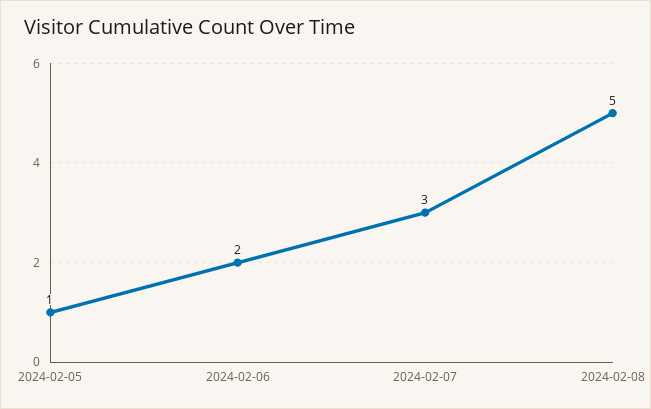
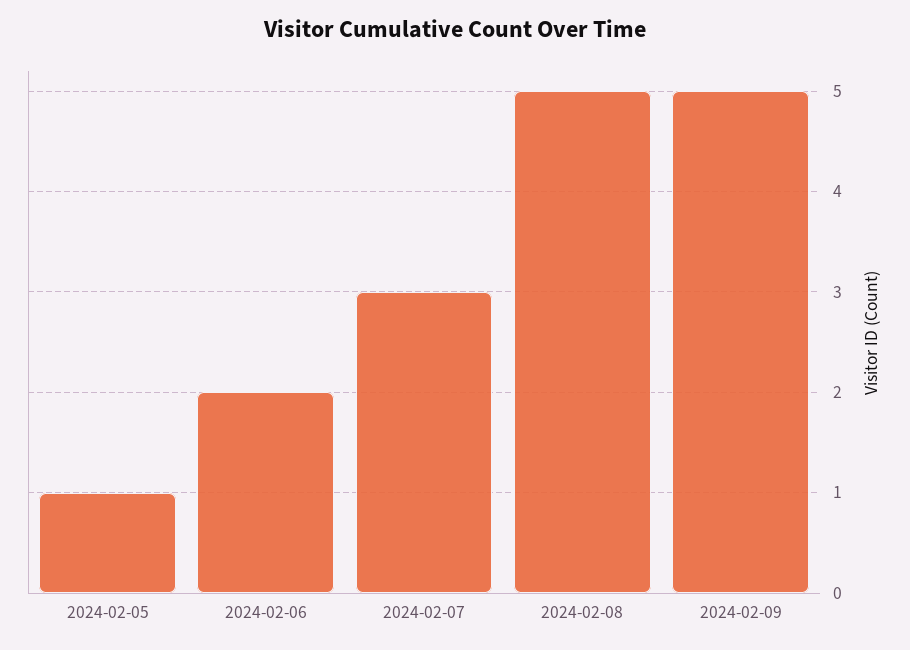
2024-02-09: none -> 5

